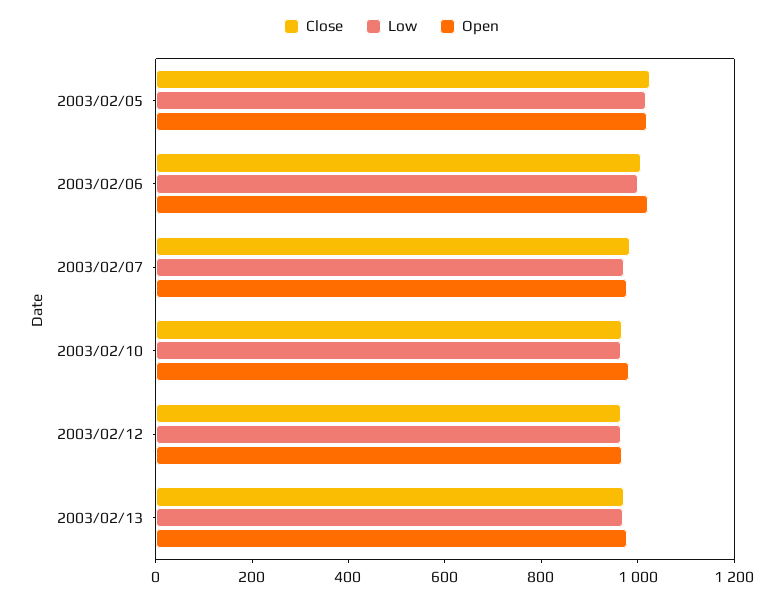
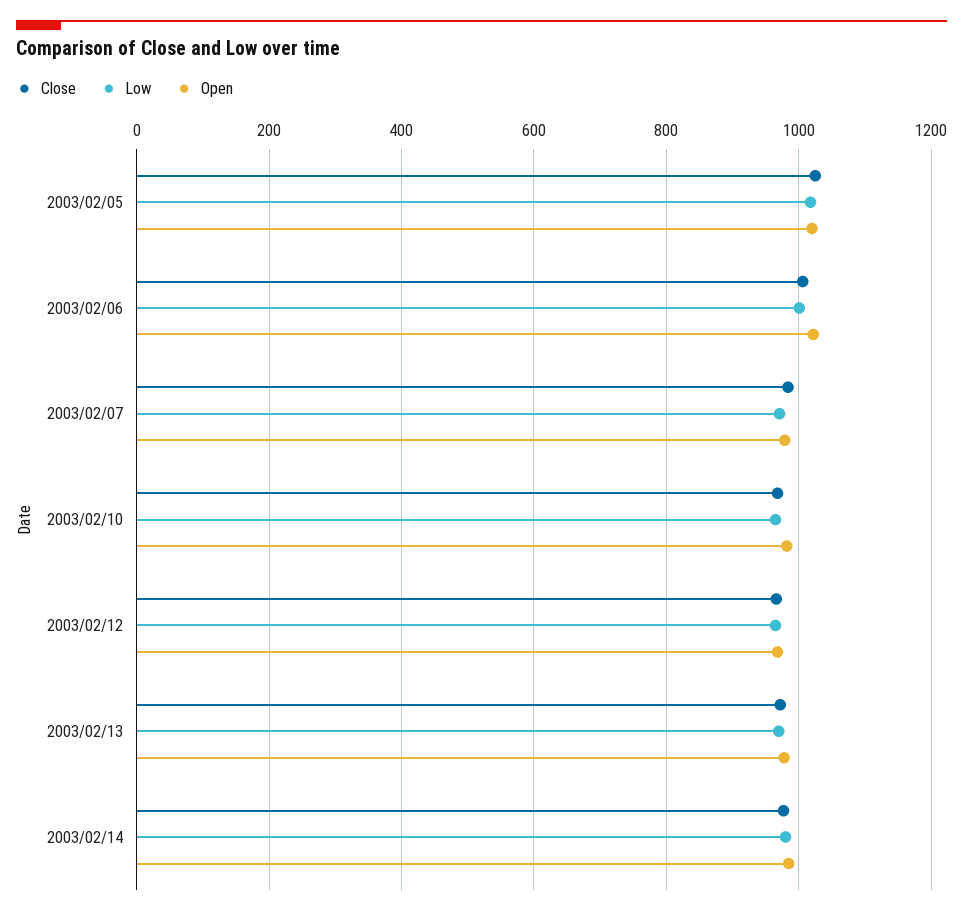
Close, 2003/02/14: none -> 980
Low, 2003/02/14: none -> 980
Open, 2003/02/14: none -> 980

